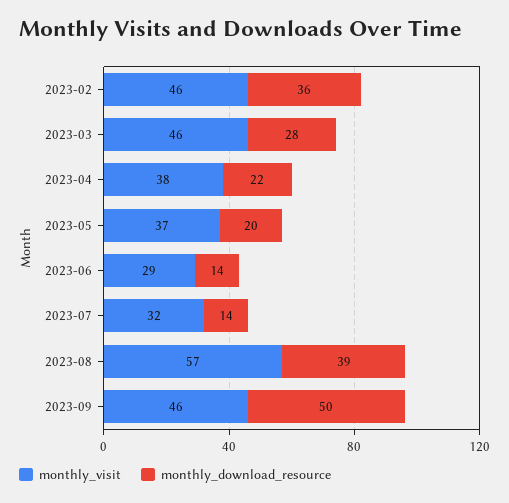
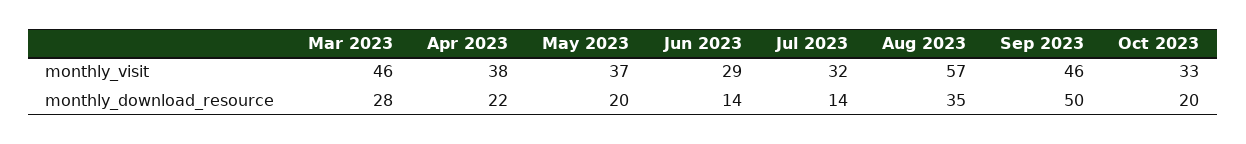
monthly_visit, 2023-02: 46 -> none
monthly_download_resource, 2023-02: 36 -> none
monthly_download_resource, 2023-08: 39 -> 35
monthly_visit, Oct 2023: none -> 33
monthly_download_resource, Oct 2023: none -> 20

